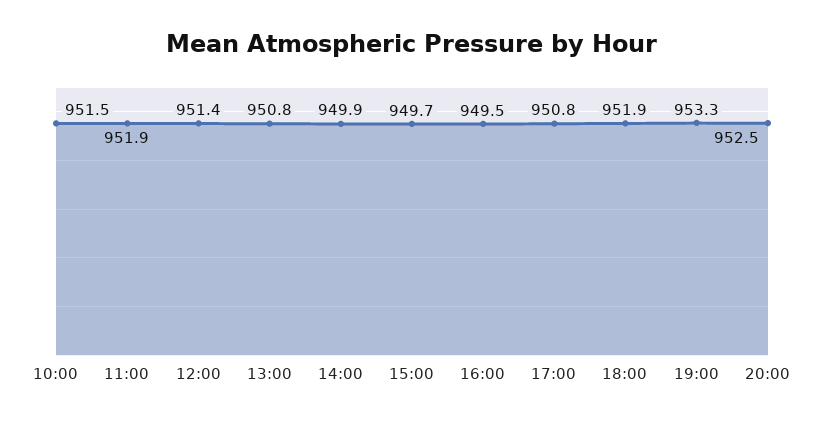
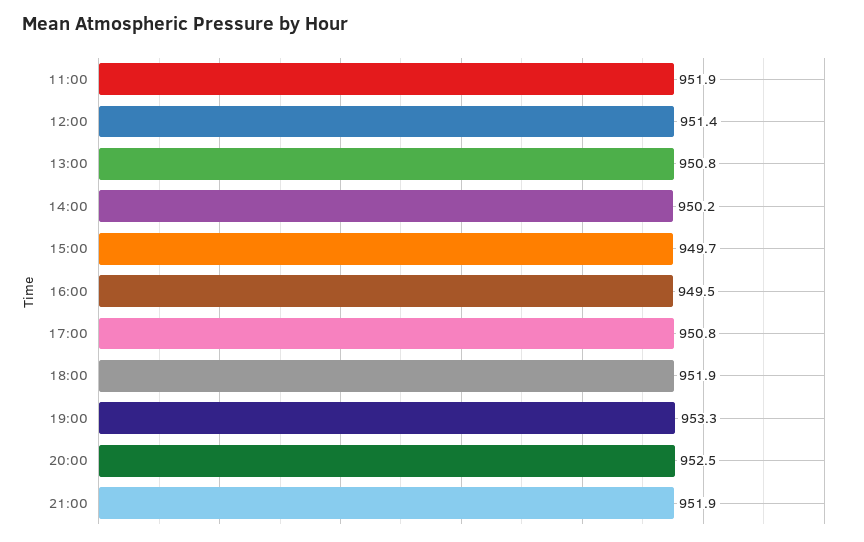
10:00: 951.5 -> none
14:00: 949.9 -> 950.2
21:00: none -> 951.9

